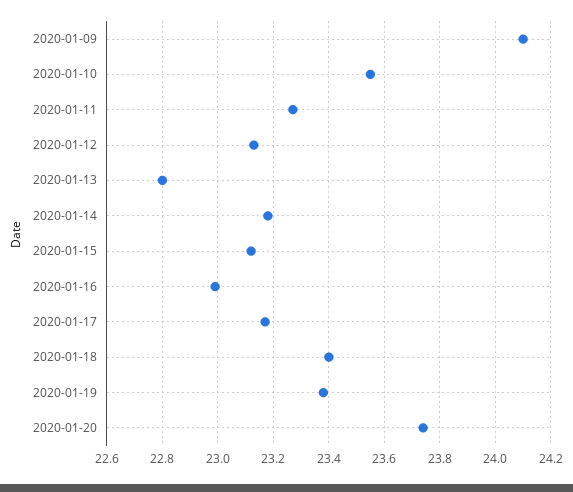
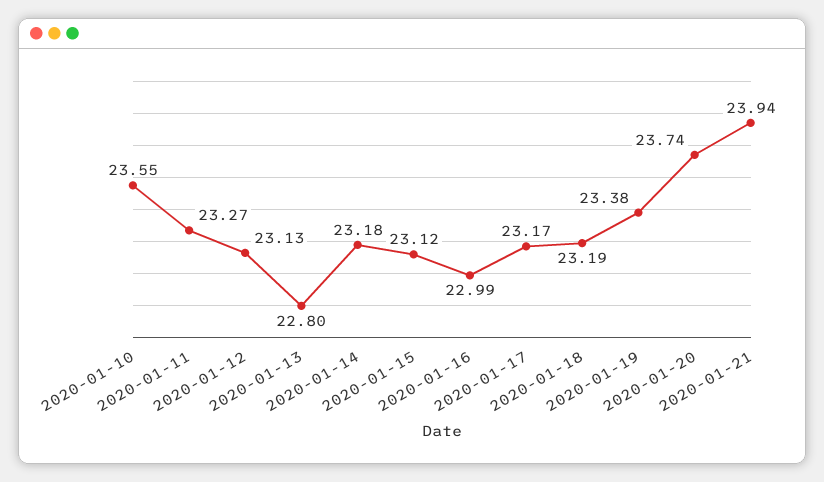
2020-01-09: 24.1 -> none
2020-01-18: 23.4 -> 23.19
2020-01-21: none -> 23.94

